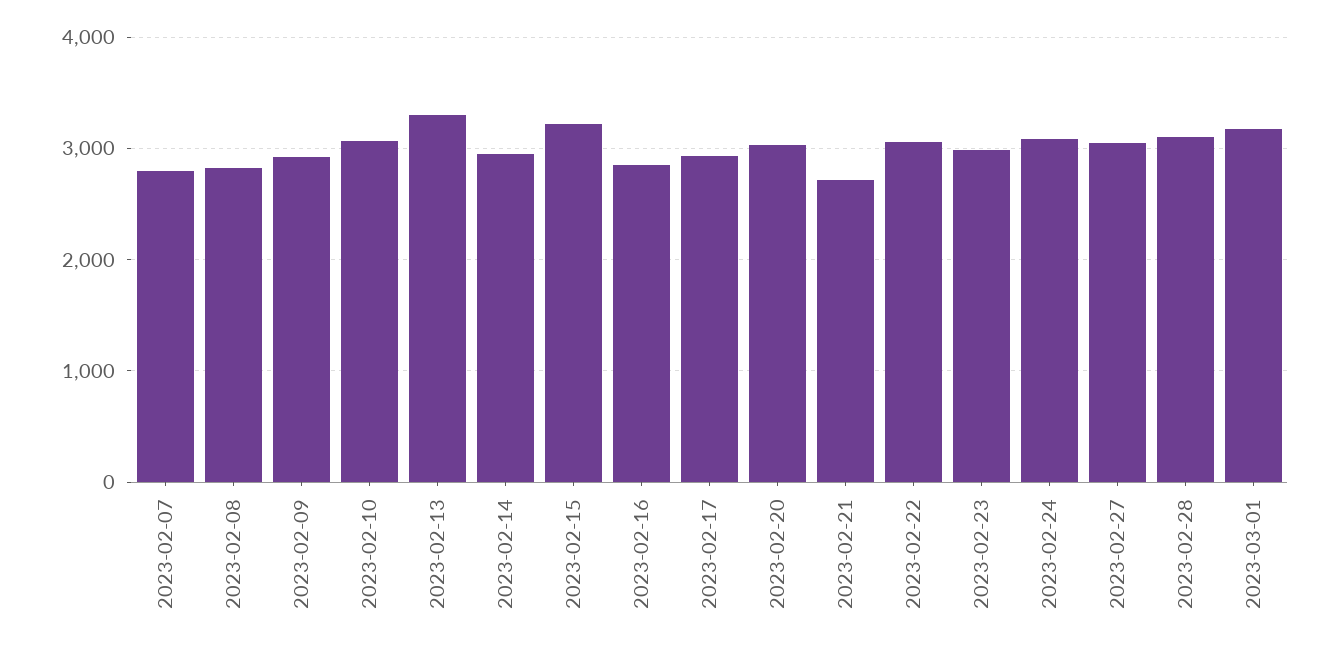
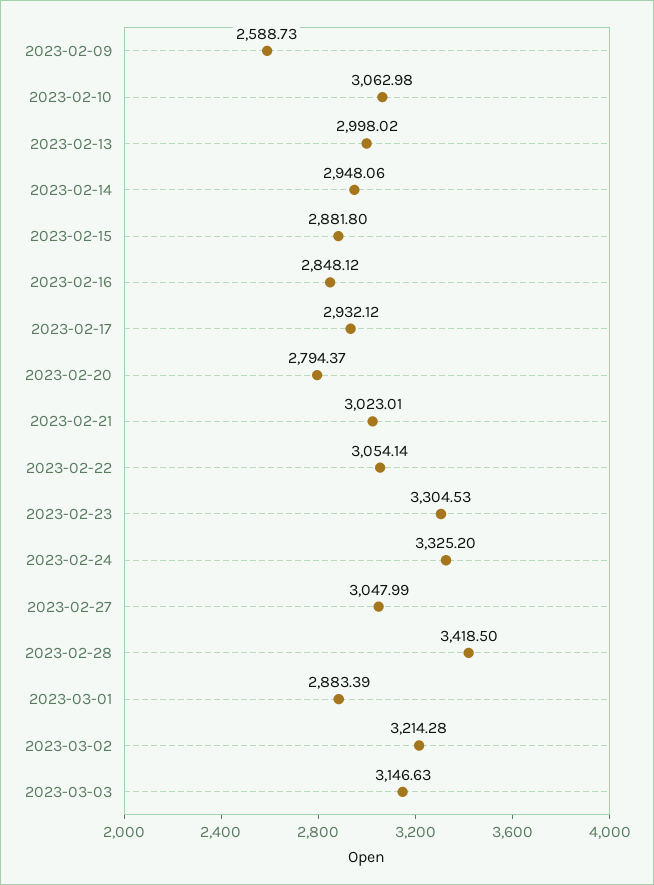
2023-02-07: 2800 -> none
2023-02-08: 2800 -> none
2023-02-09: 2900 -> 2588.73
2023-02-13: 3300 -> 2998.02
2023-02-15: 3200 -> 2881.8
2023-02-20: 3000 -> 2794.37
2023-02-21: 2700 -> 3023.01
2023-02-23: 3000 -> 3304.53
2023-02-24: 3100 -> 3325.2
2023-02-28: 3100 -> 3418.5
2023-03-01: 3200 -> 2883.39
2023-03-02: none -> 3214.28
2023-03-03: none -> 3146.63

